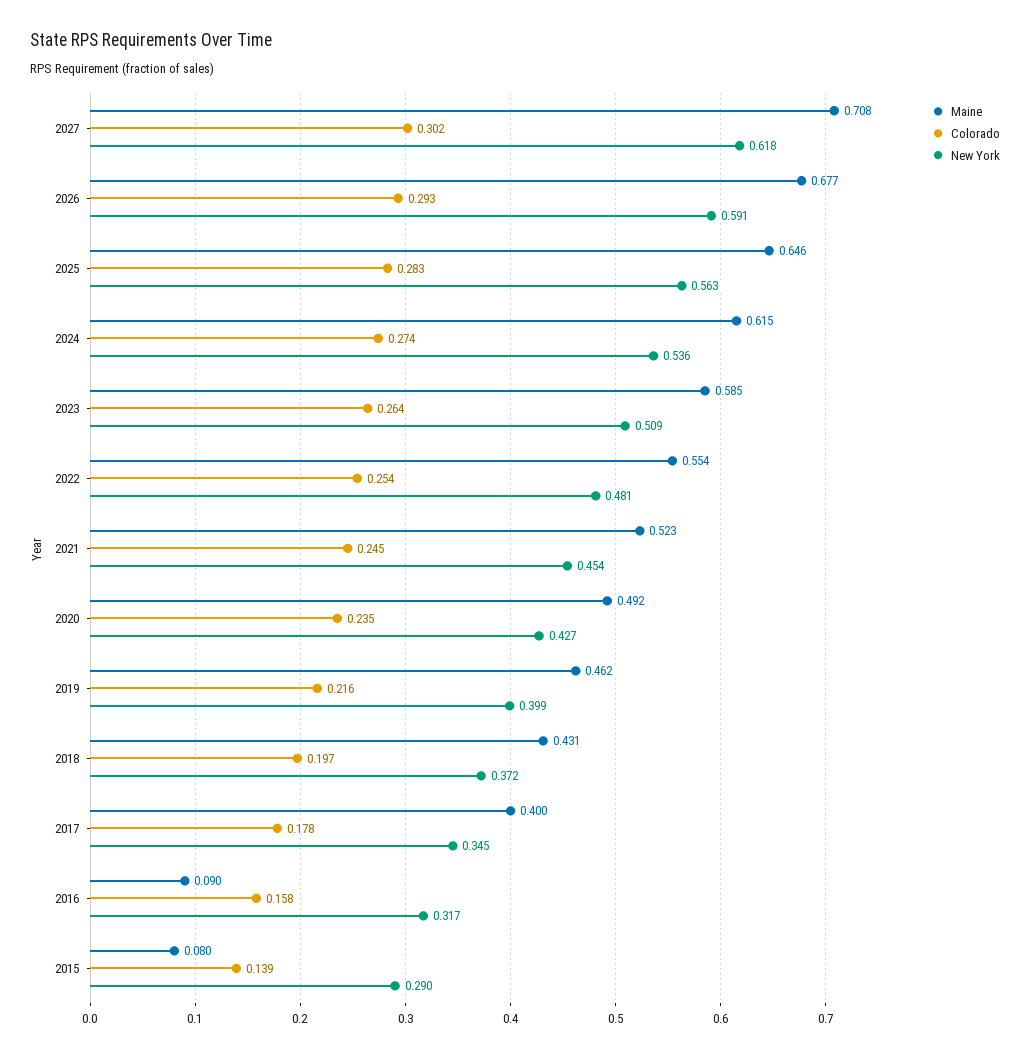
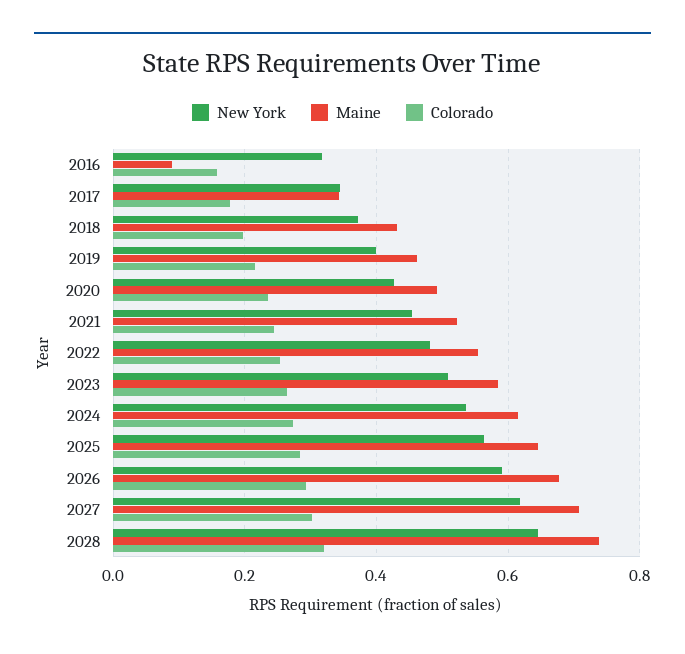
Maine, 2017: 0.4 -> 0.34
Maine, 2015: 0.08 -> none
Colorado, 2015: 0.139 -> none
New York, 2015: 0.29 -> none
New York, 2028: none -> 0.64
Maine, 2028: none -> 0.74
Colorado, 2028: none -> 0.32

